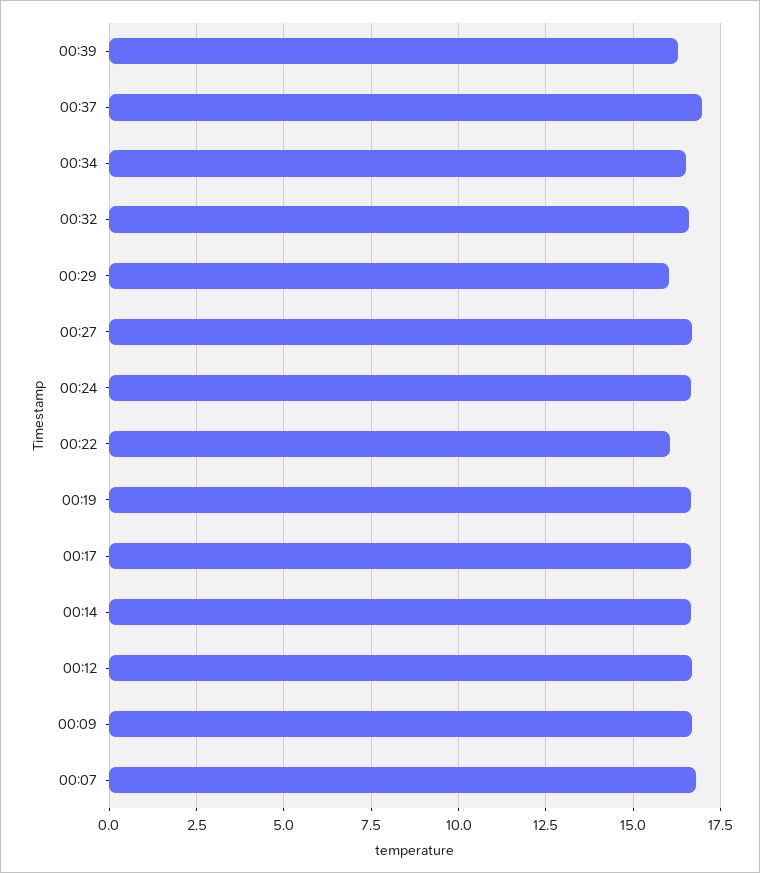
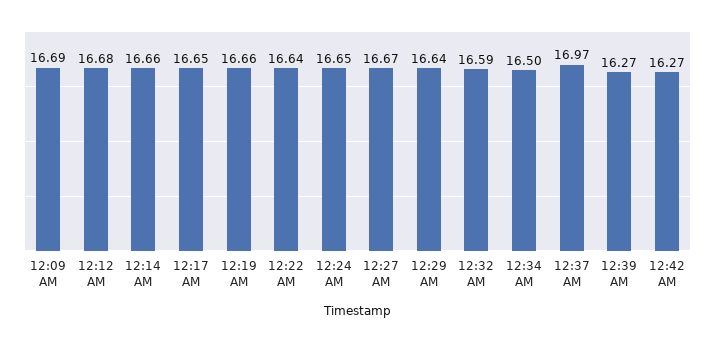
00:29: 16 -> 16.64
00:22: 16 -> 16.64
00:07: 16.75 -> none
12:42 AM: none -> 16.27

